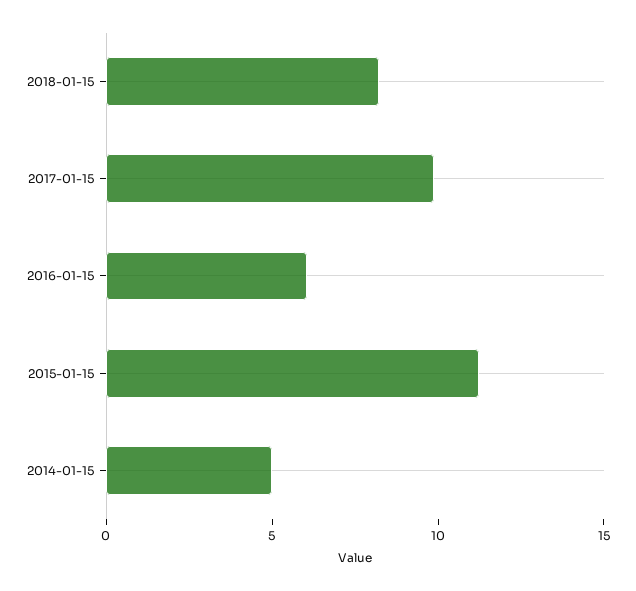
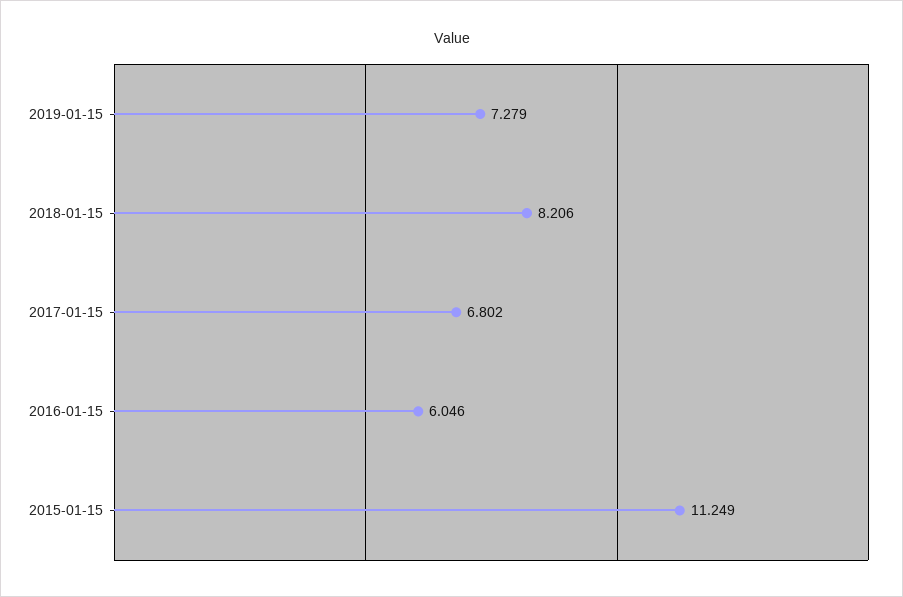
2017-01-15: 10 -> 6.802
2014-01-15: 5 -> none
2019-01-15: none -> 7.279

